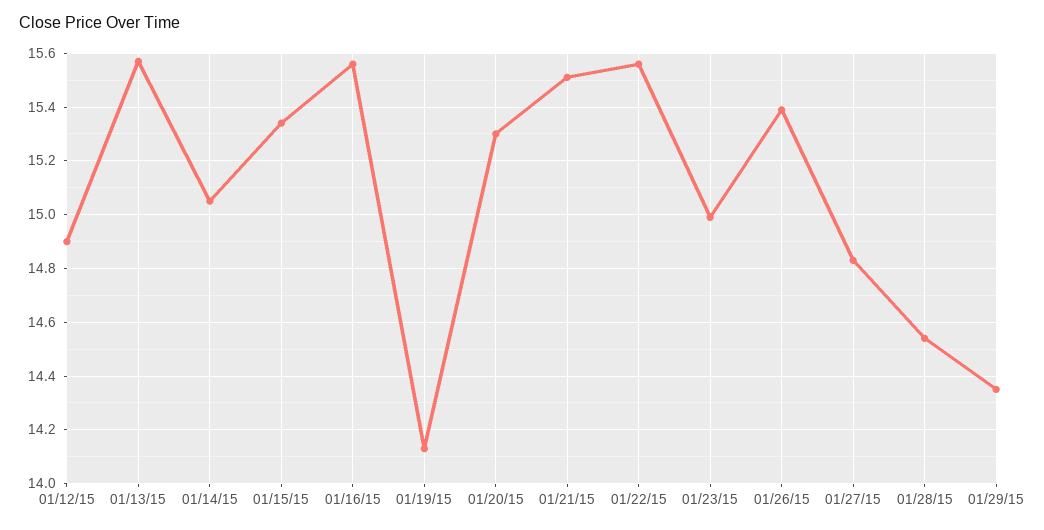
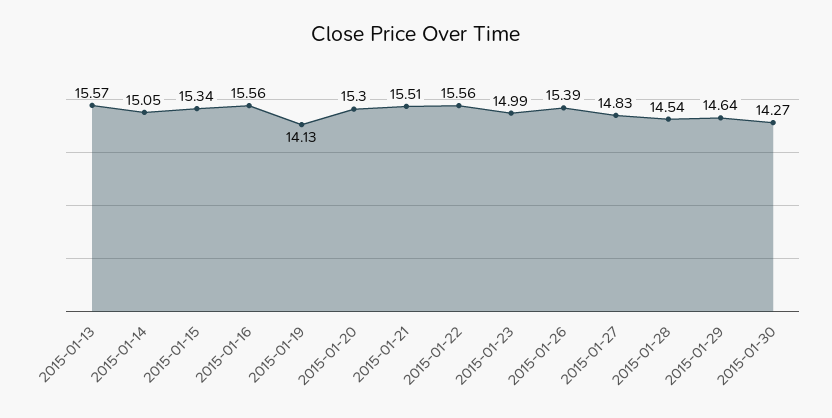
01/12/15: 14.9 -> none
01/29/15: 14.35 -> 14.64
2015-01-30: none -> 14.27

